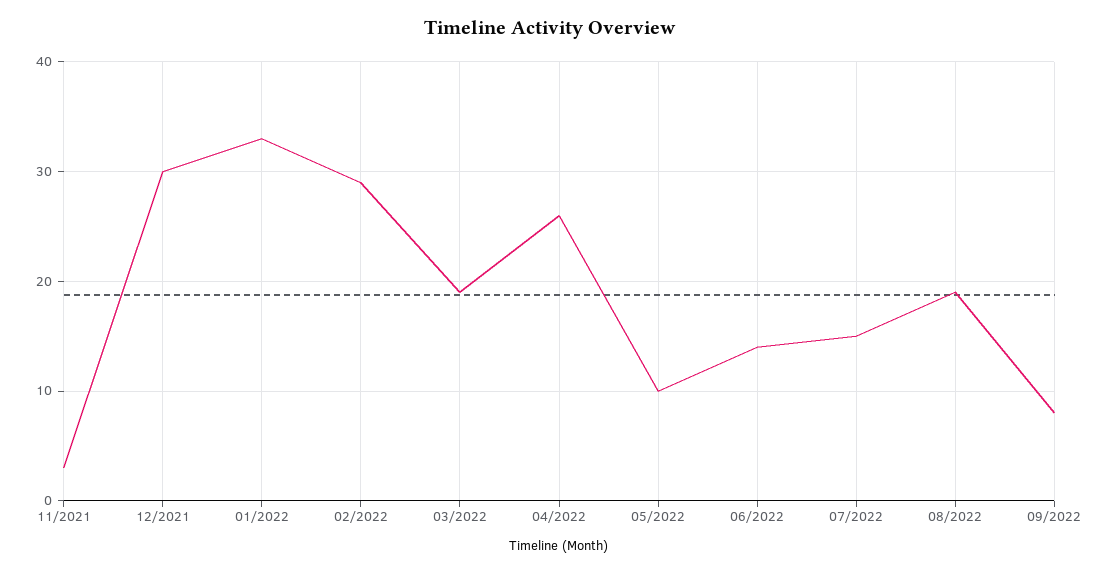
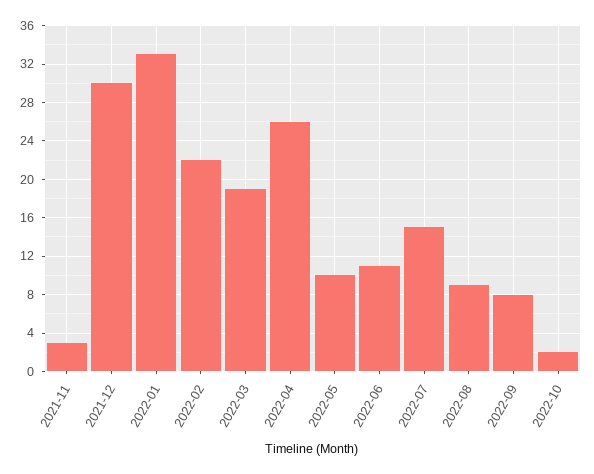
02/2022: 29 -> 22
06/2022: 14 -> 11
08/2022: 19 -> 9
2022-10: none -> 2

